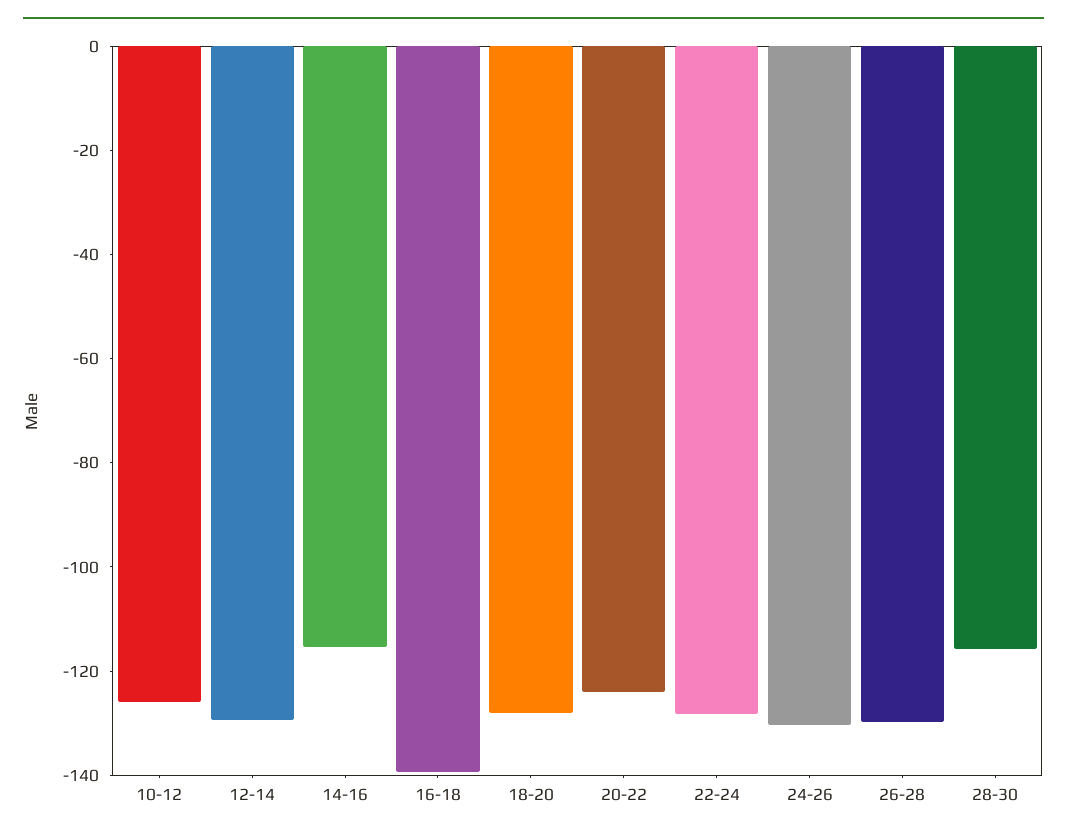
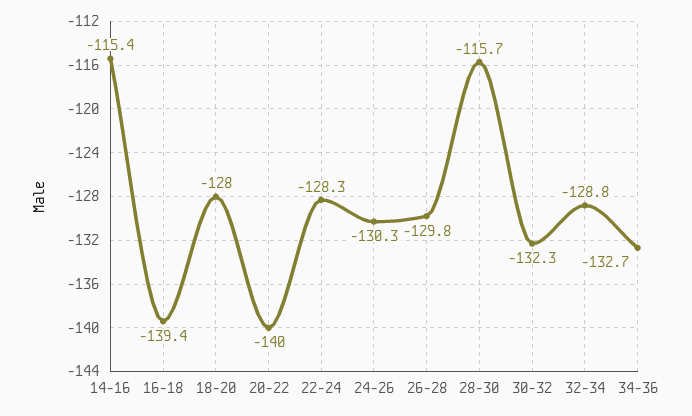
10-12: -125 -> none
12-14: -130 -> none
20-22: -125 -> -140
30-32: none -> -132.3
32-34: none -> -128.8
34-36: none -> -132.7

